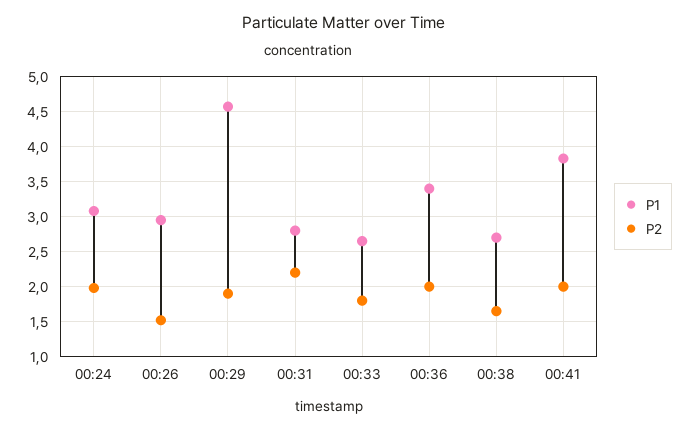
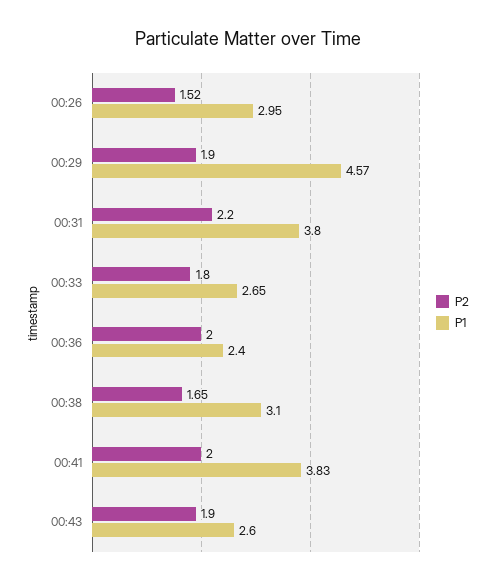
P1, 00:24: 3.1 -> none
P2, 00:24: 2 -> none
P1, 00:31: 2.8 -> 3.8
P1, 00:36: 3.4 -> 2.4
P1, 00:38: 2.7 -> 3.1
P2, 00:43: none -> 1.9
P1, 00:43: none -> 2.6

